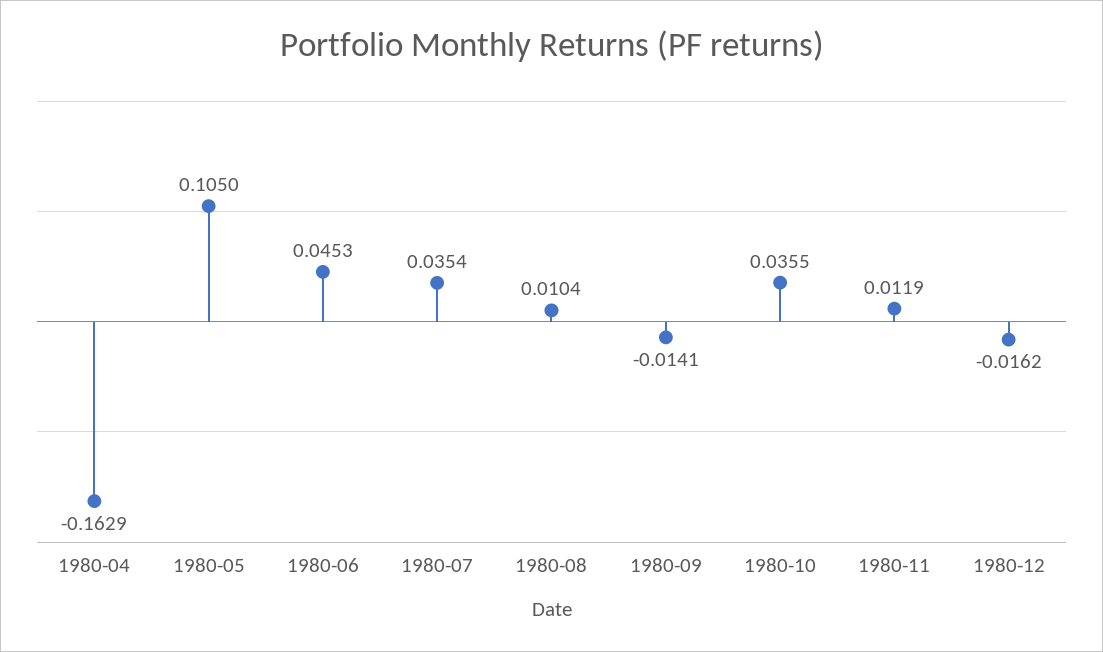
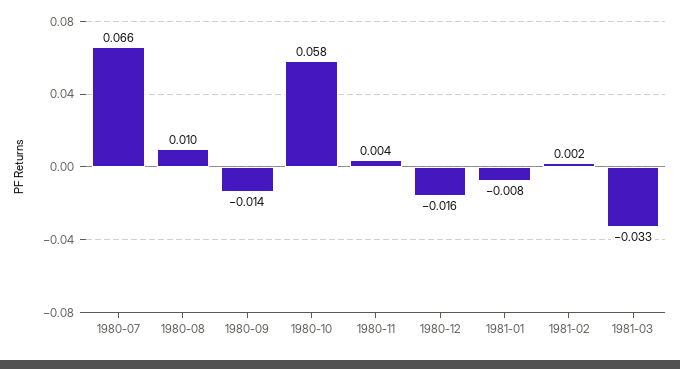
1980-04: -0.1629 -> none
1980-05: 0.105 -> none
1980-06: 0.0453 -> none
1980-07: 0.0354 -> 0.066
1980-10: 0.0355 -> 0.058
1980-11: 0.0119 -> 0.004
1981-01: none -> -0.008
1981-02: none -> 0.002
1981-03: none -> -0.033

